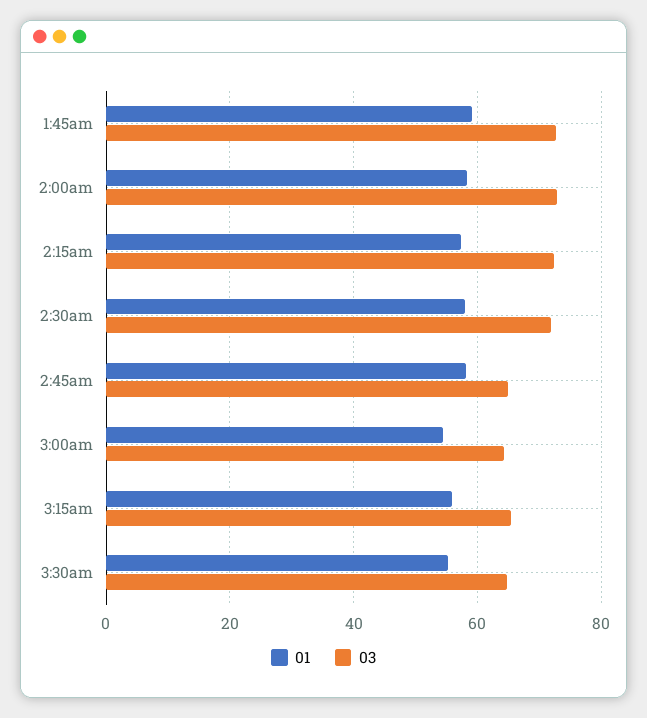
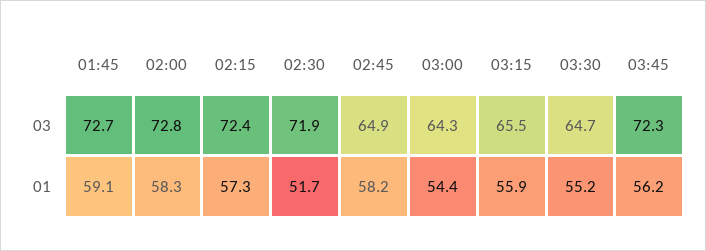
01, 2:30am: 58 -> 51.7
03, 03:45: none -> 72.3
01, 03:45: none -> 56.2

